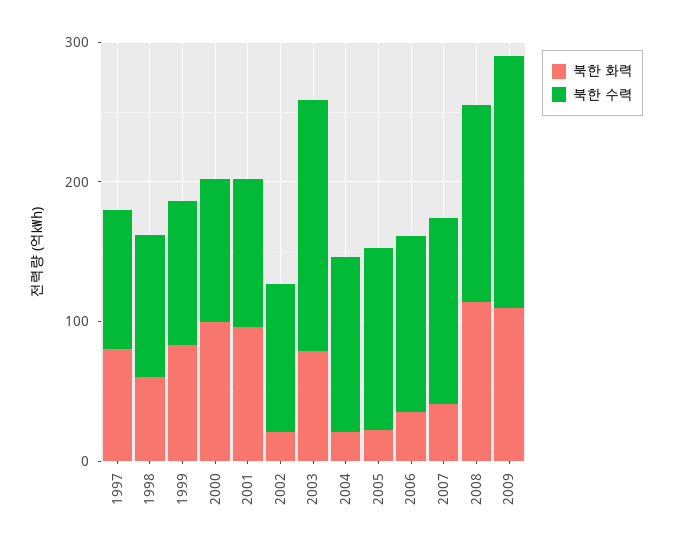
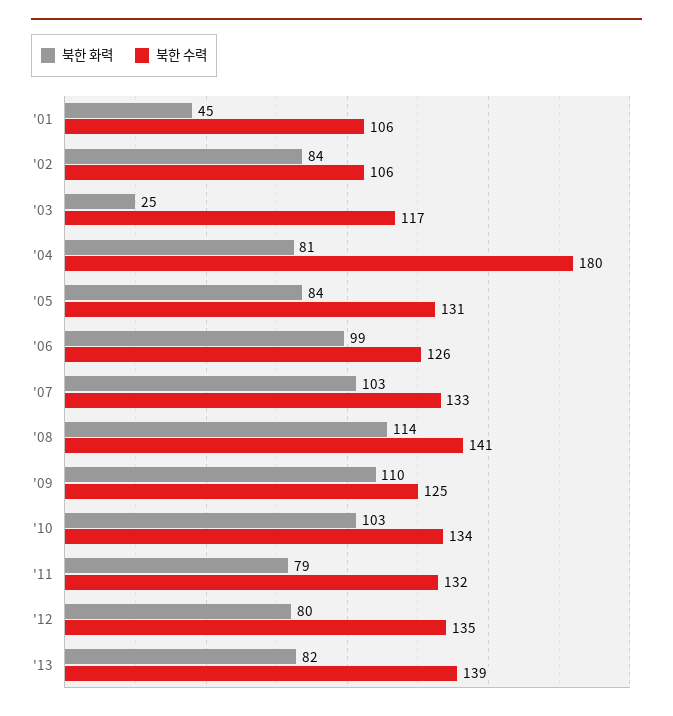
북한 화력, 1997: 80 -> none
북한 수력, 1997: 100 -> none
북한 화력, 1998: 60 -> none
북한 수력, 1998: 100 -> none
북한 화력, 1999: 80 -> none
북한 수력, 1999: 100 -> none
북한 화력, 2000: 100 -> none
북한 수력, 2000: 100 -> none
북한 화력, 2001: 100 -> 45
북한 화력, 2002: 20 -> 84
북한 화력, 2003: 80 -> 25
북한 수력, 2003: 180 -> 117
북한 화력, 2004: 20 -> 81
북한 수력, 2004: 120 -> 180
북한 화력, 2005: 20 -> 84
북한 화력, 2006: 40 -> 99
북한 화력, 2007: 40 -> 103
북한 수력, 2009: 180 -> 125
북한 화력, '10: none -> 103
북한 수력, '10: none -> 134
북한 화력, '11: none -> 79
북한 수력, '11: none -> 132
북한 화력, '12: none -> 80
북한 수력, '12: none -> 135
북한 화력, '13: none -> 82
북한 수력, '13: none -> 139

